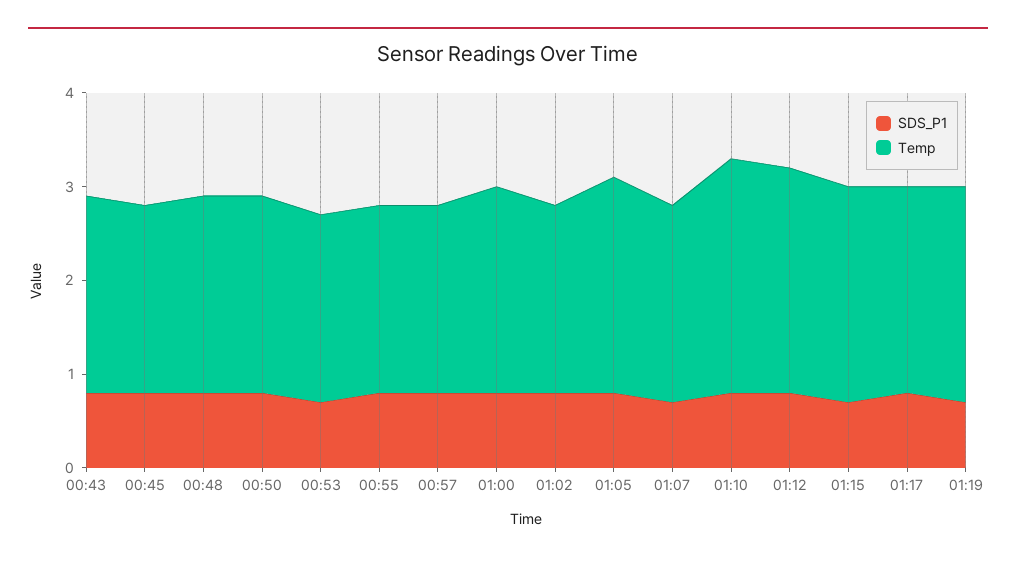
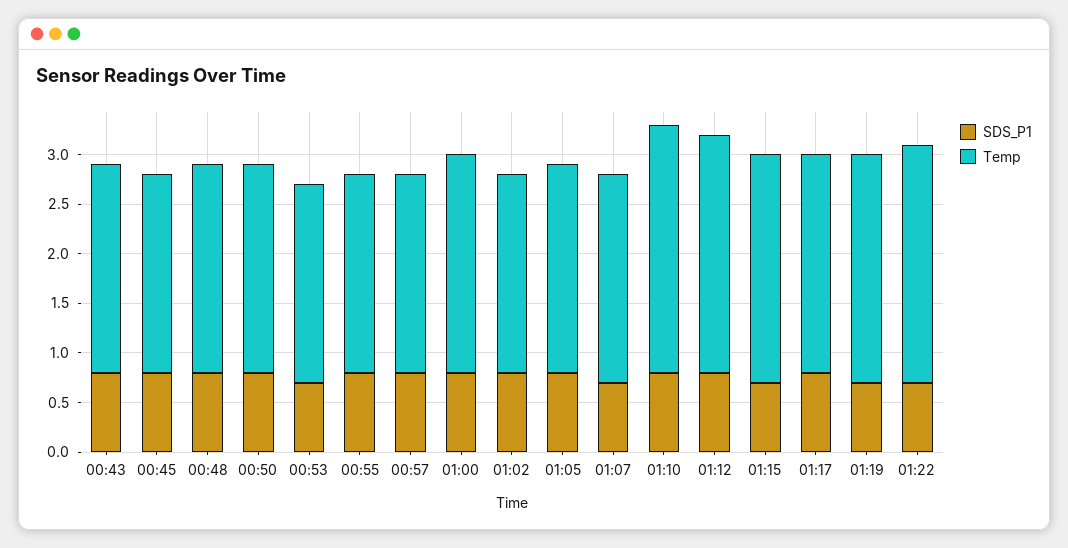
Temp, 01:05: 2.3 -> 2.1
SDS_P1, 01:22: none -> 0.7
Temp, 01:22: none -> 2.4

